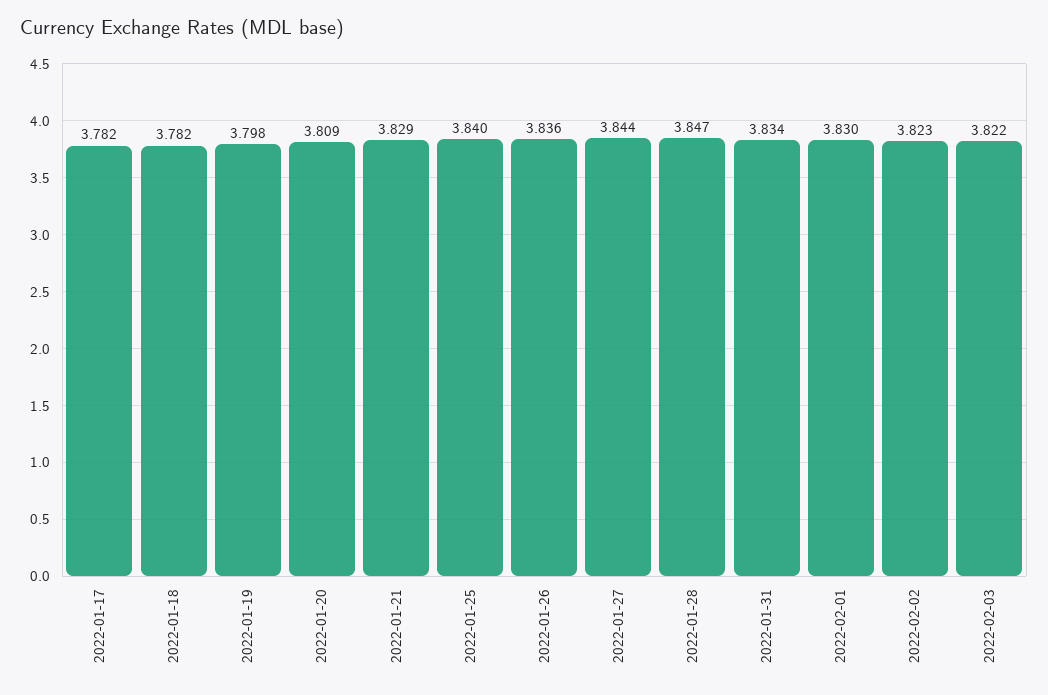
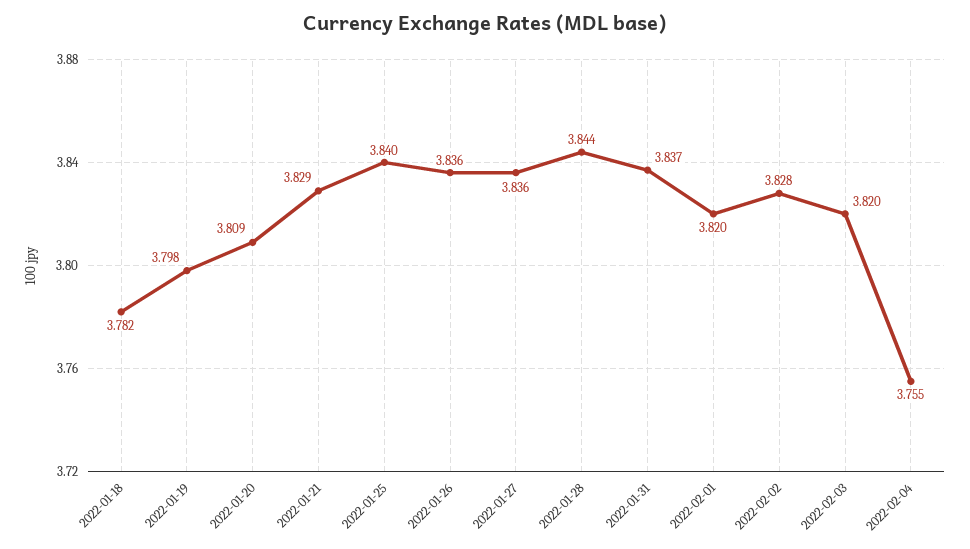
2022-01-17: 3.782 -> none
2022-01-27: 3.844 -> 3.836
2022-01-28: 3.847 -> 3.844
2022-01-31: 3.834 -> 3.837
2022-02-01: 3.83 -> 3.82
2022-02-02: 3.823 -> 3.828
2022-02-03: 3.822 -> 3.82
2022-02-04: none -> 3.755

